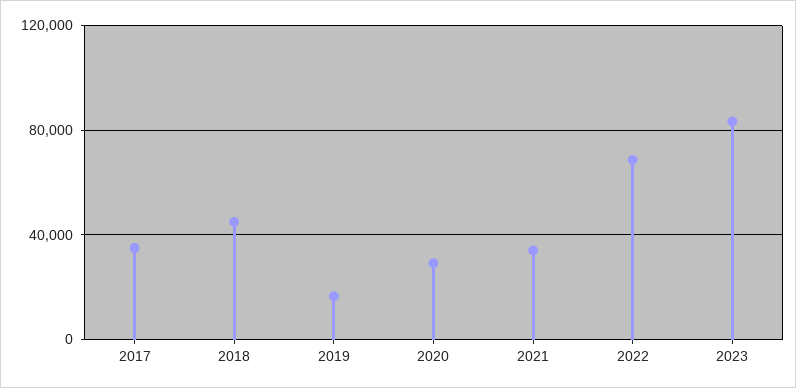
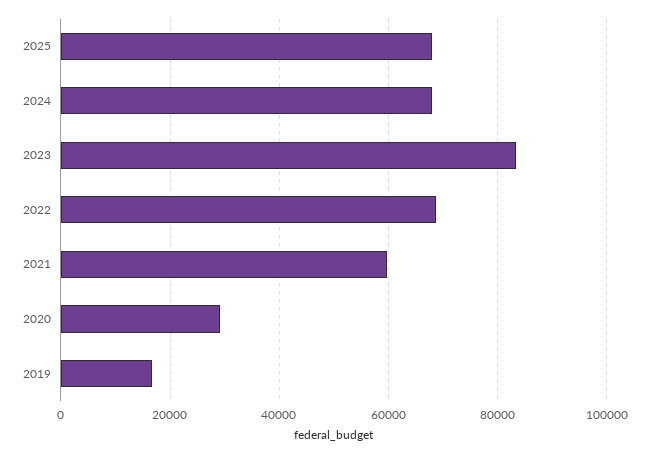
2017: 35000 -> none
2018: 45000 -> none
2021: 35000 -> 60000
2025: none -> 68000
2024: none -> 68000

